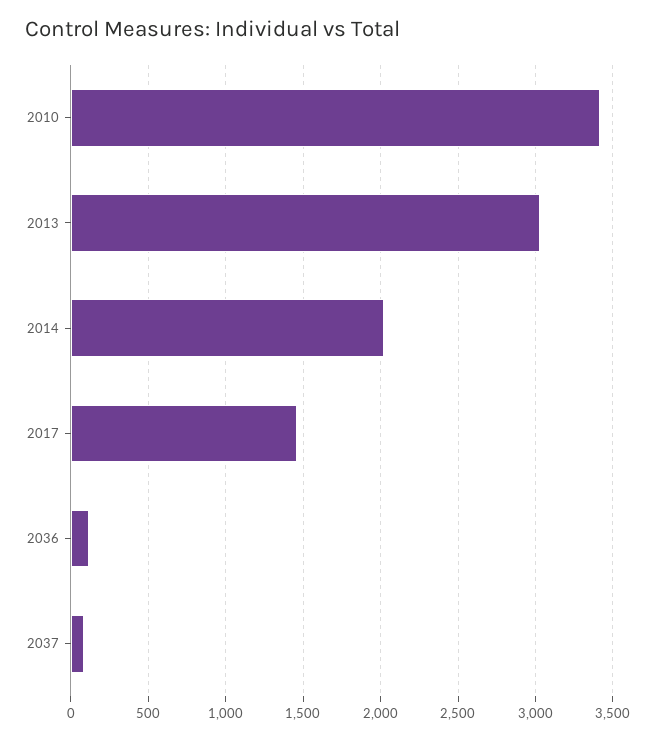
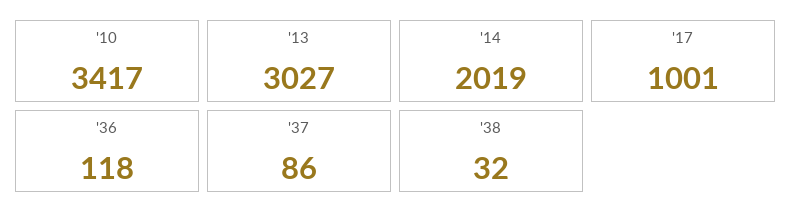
2017: 1450 -> 1001
'38: none -> 32

